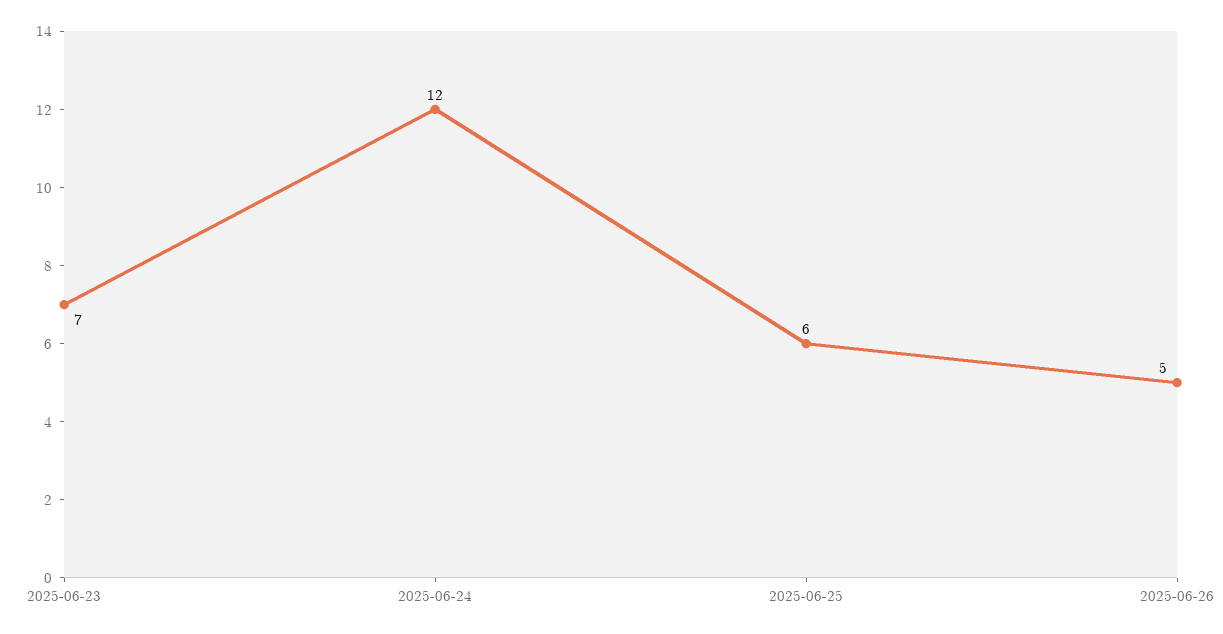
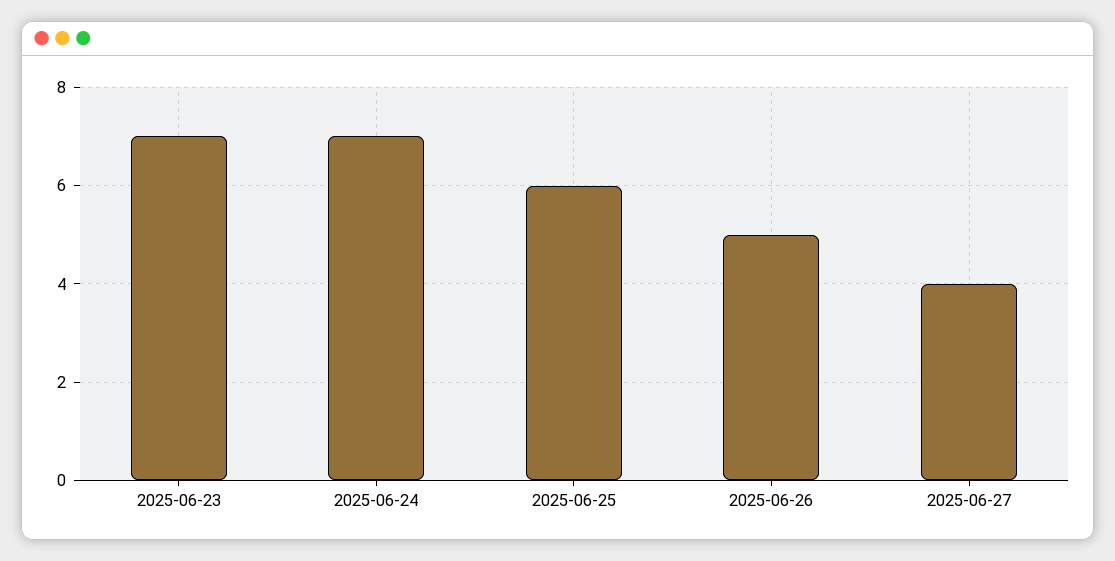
2025-06-24: 12 -> 7
2025-06-27: none -> 4

